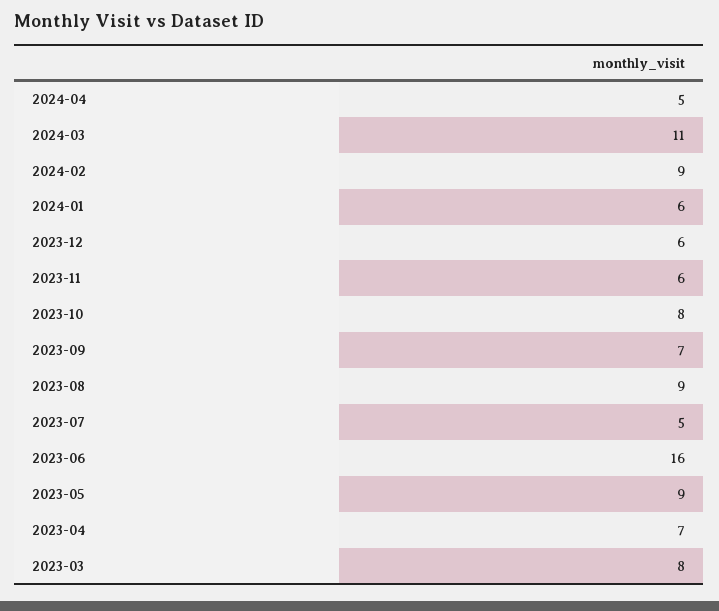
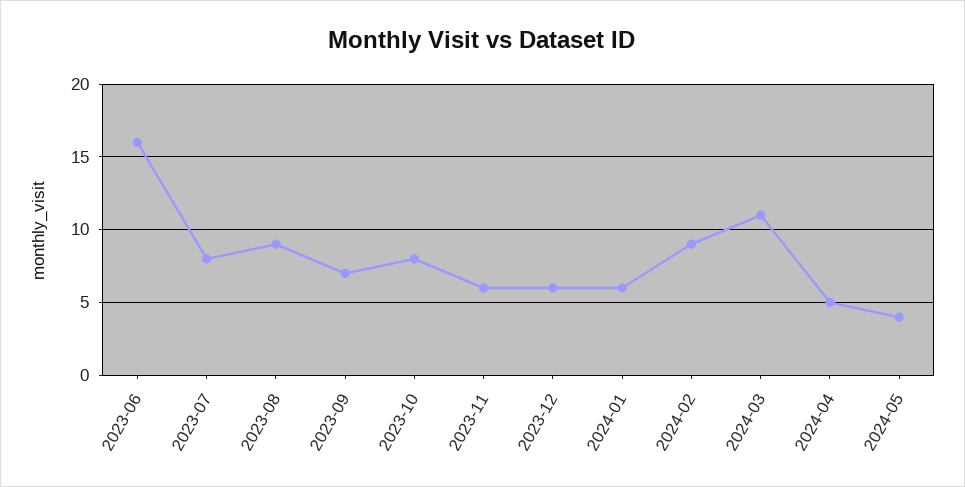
2023-07: 5 -> 8
2023-05: 9 -> none
2023-04: 7 -> none
2023-03: 8 -> none
2024-05: none -> 4

